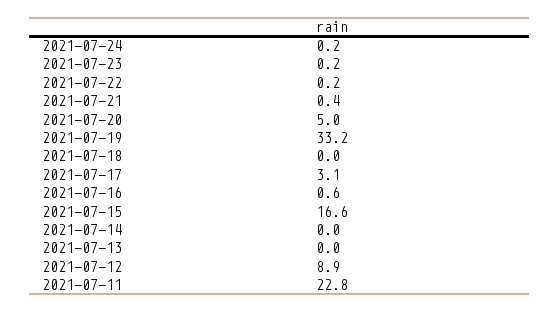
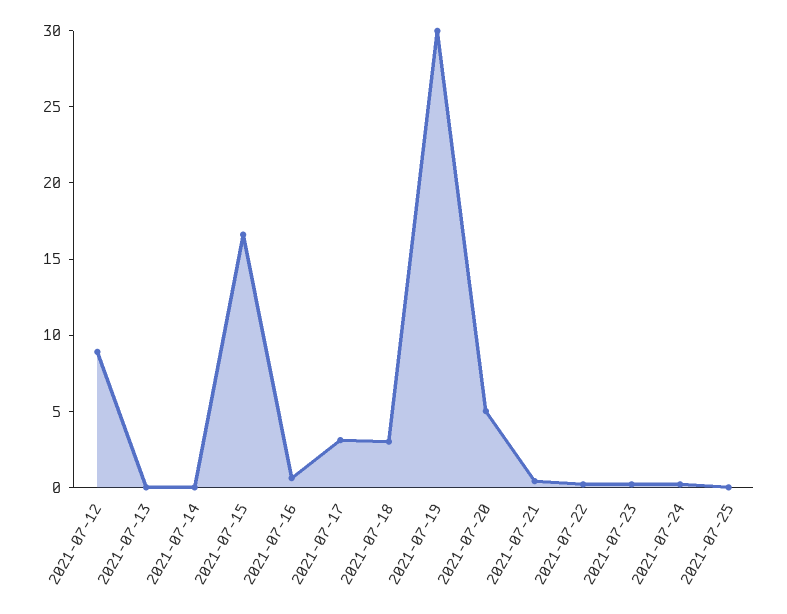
2021-07-19: 33.2 -> 30
2021-07-18: 0 -> 3
2021-07-11: 22.8 -> none
2021-07-25: none -> 0

